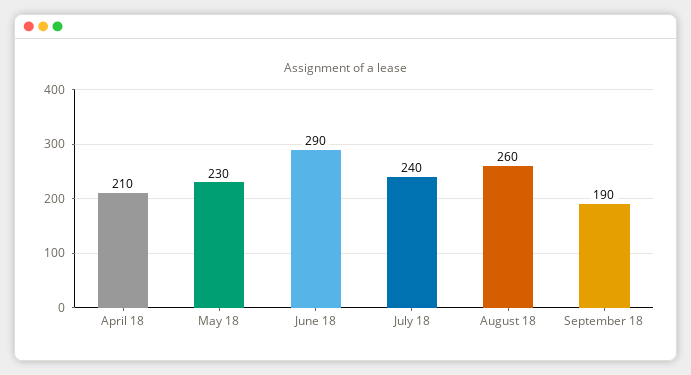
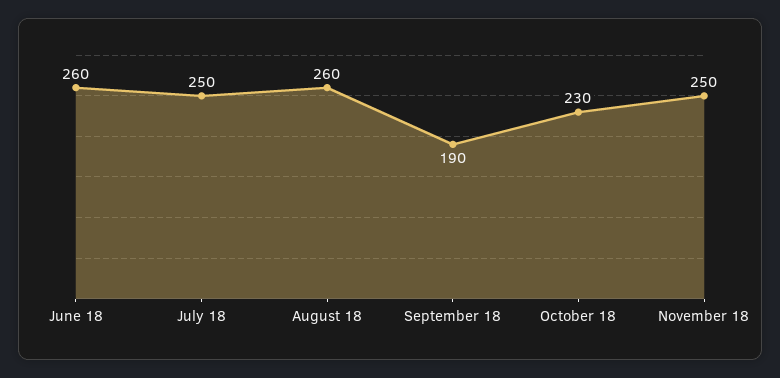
April 18: 210 -> none
May 18: 230 -> none
June 18: 290 -> 260
July 18: 240 -> 250
October 18: none -> 230
November 18: none -> 250

